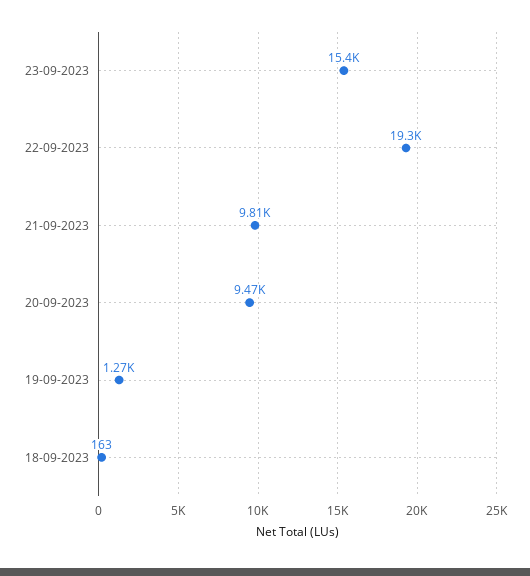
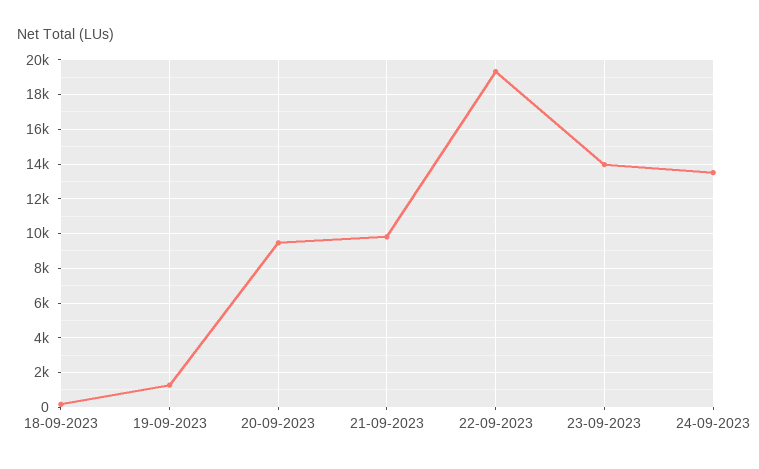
23-09-2023: 15400 -> 14000
24-09-2023: none -> 13500

